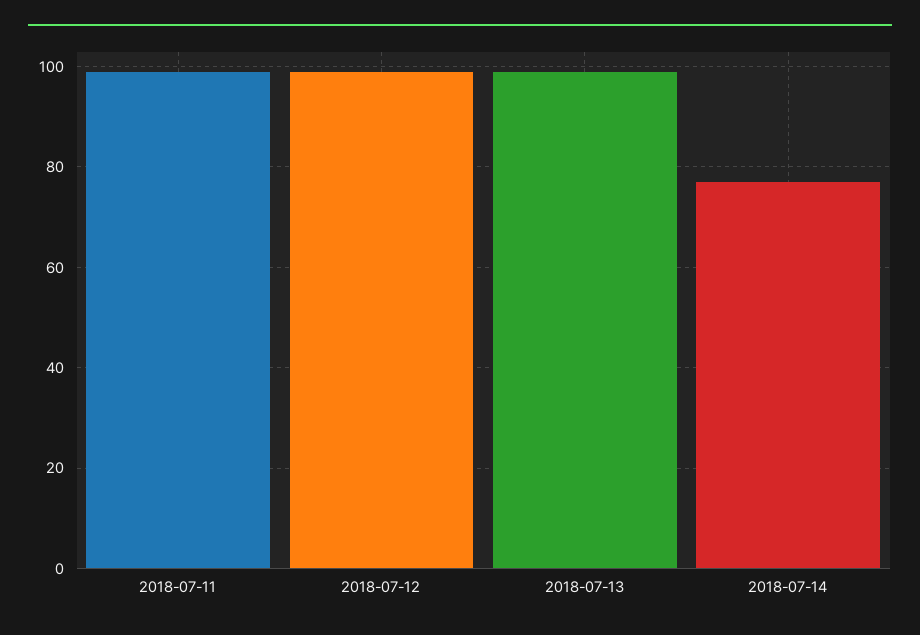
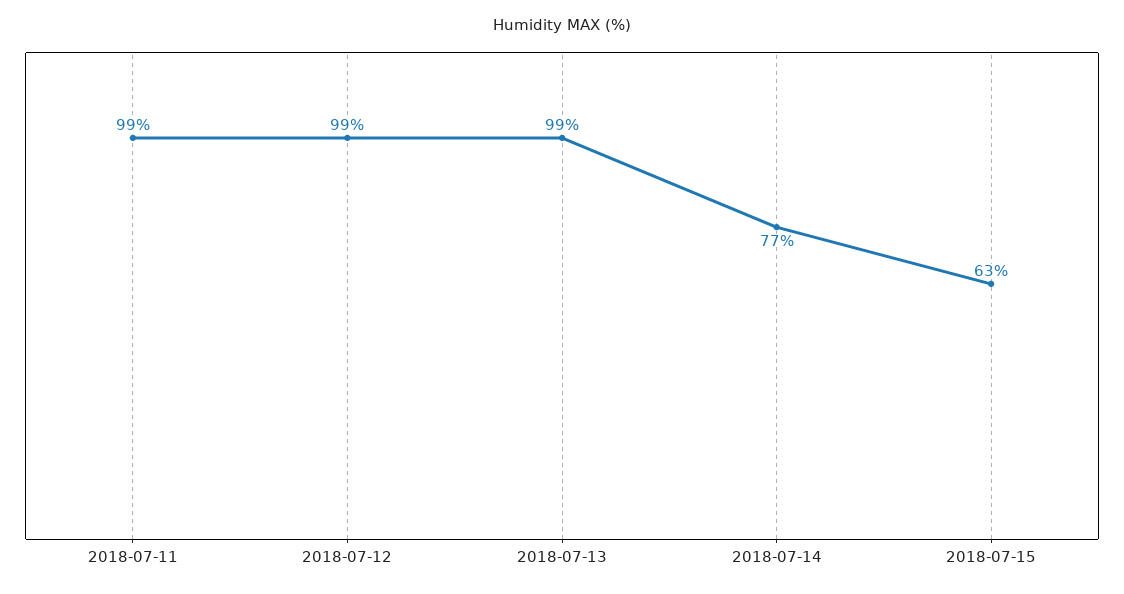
2018-07-15: none -> 63

